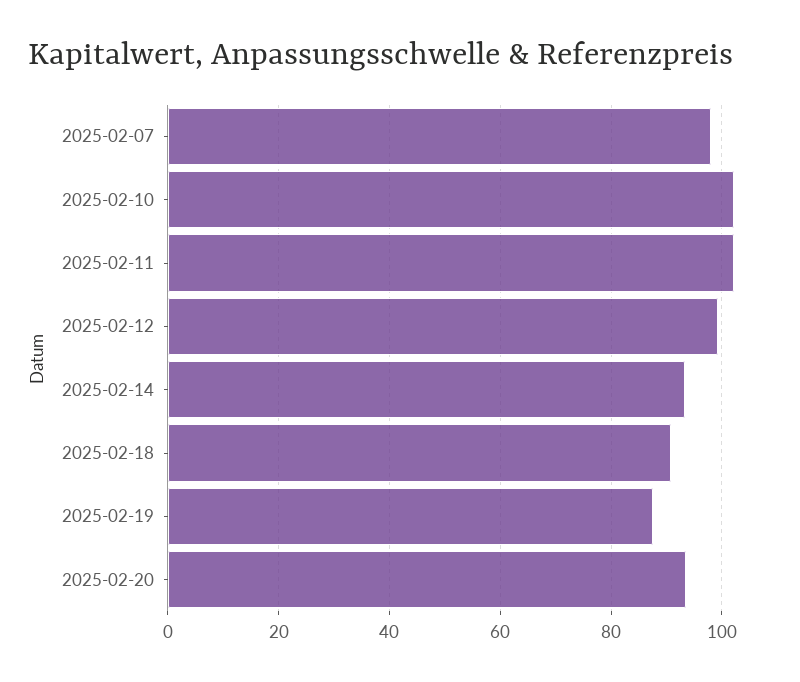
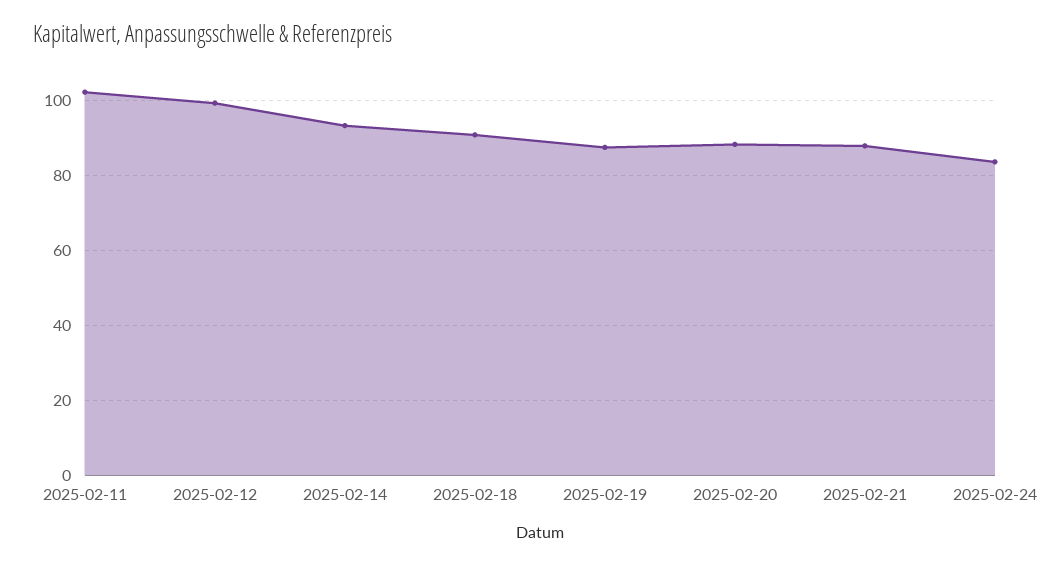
2025-02-07: 98 -> none
2025-02-10: 102 -> none
2025-02-20: 94 -> 88
2025-02-21: none -> 88
2025-02-24: none -> 84

